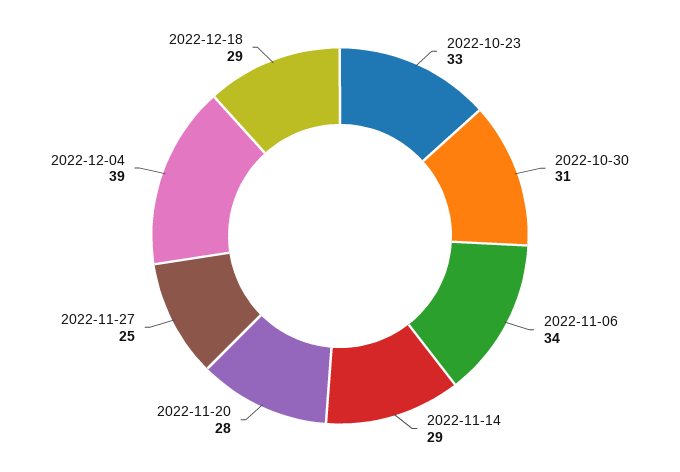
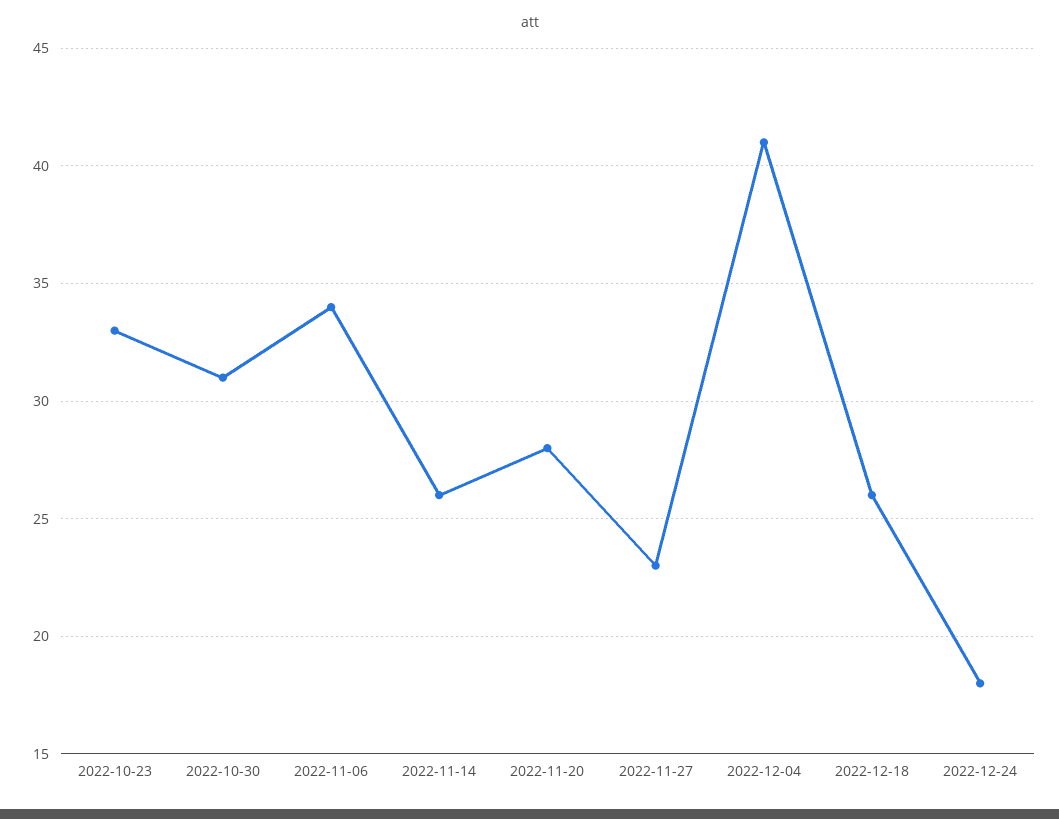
2022-11-14: 29 -> 26
2022-11-27: 25 -> 23
2022-12-04: 39 -> 41
2022-12-18: 29 -> 26
2022-12-24: none -> 18

